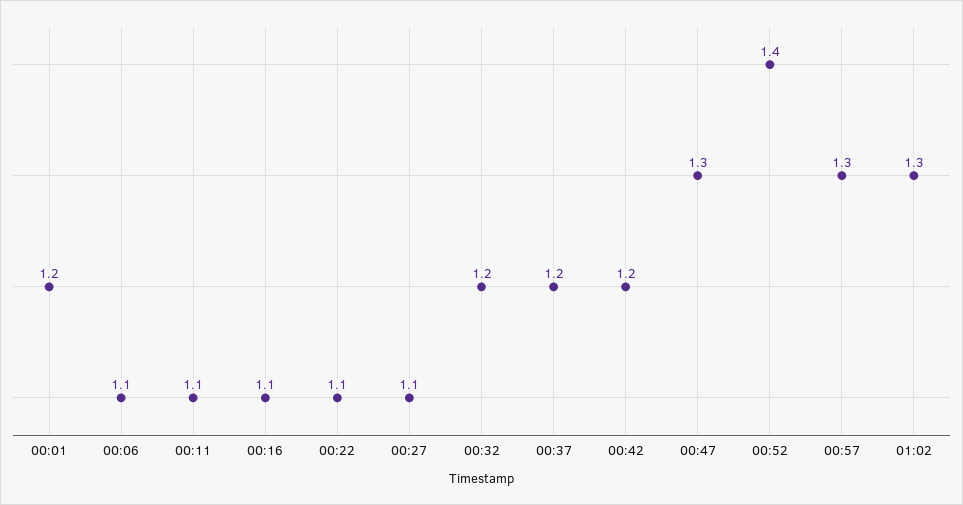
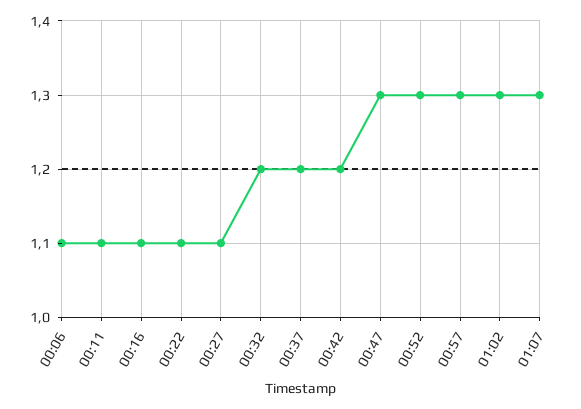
00:01: 1.2 -> none
00:52: 1.4 -> 1.3
01:07: none -> 1.3

